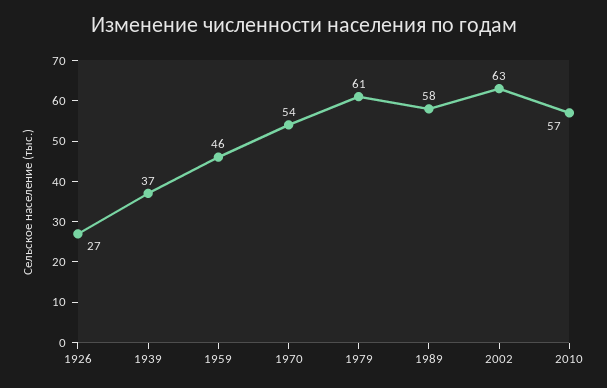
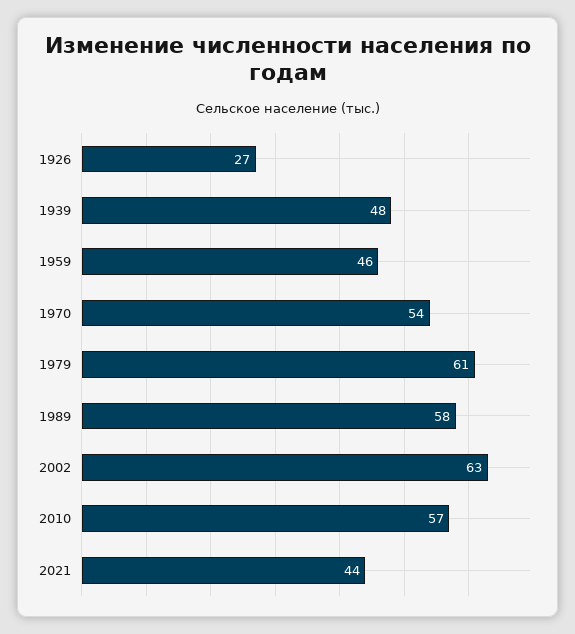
1939: 37 -> 48
2021: none -> 44

